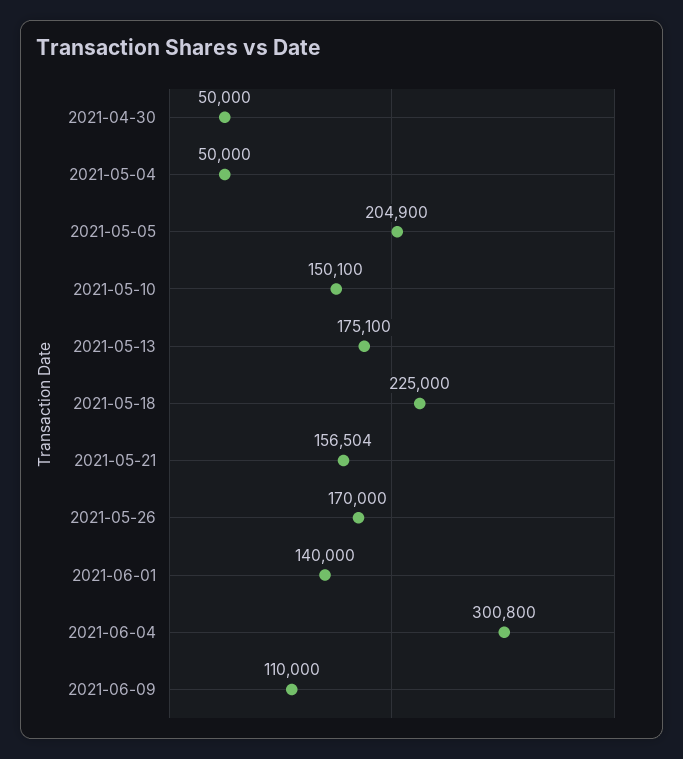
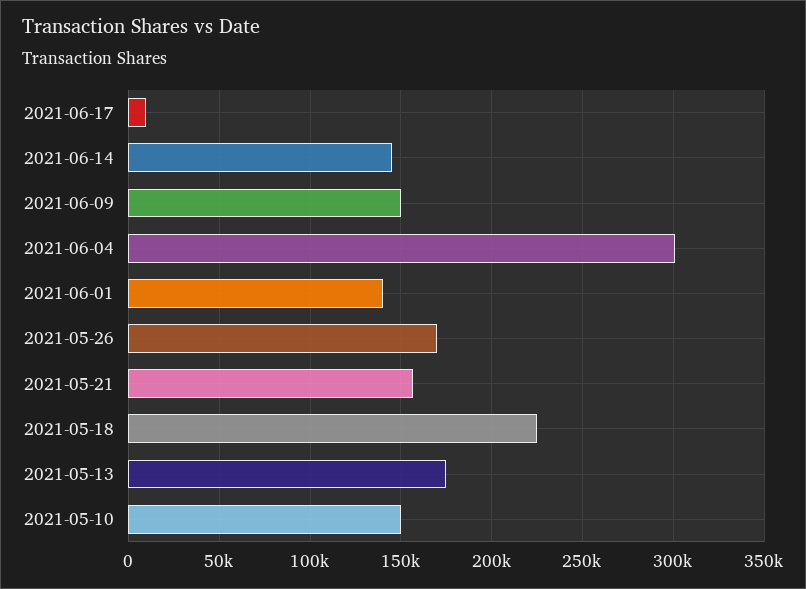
2021-04-30: 50000 -> none
2021-05-04: 50000 -> none
2021-05-05: 204900 -> none
2021-06-09: 110000 -> 150000
2021-06-17: none -> 10000
2021-06-14: none -> 145000

